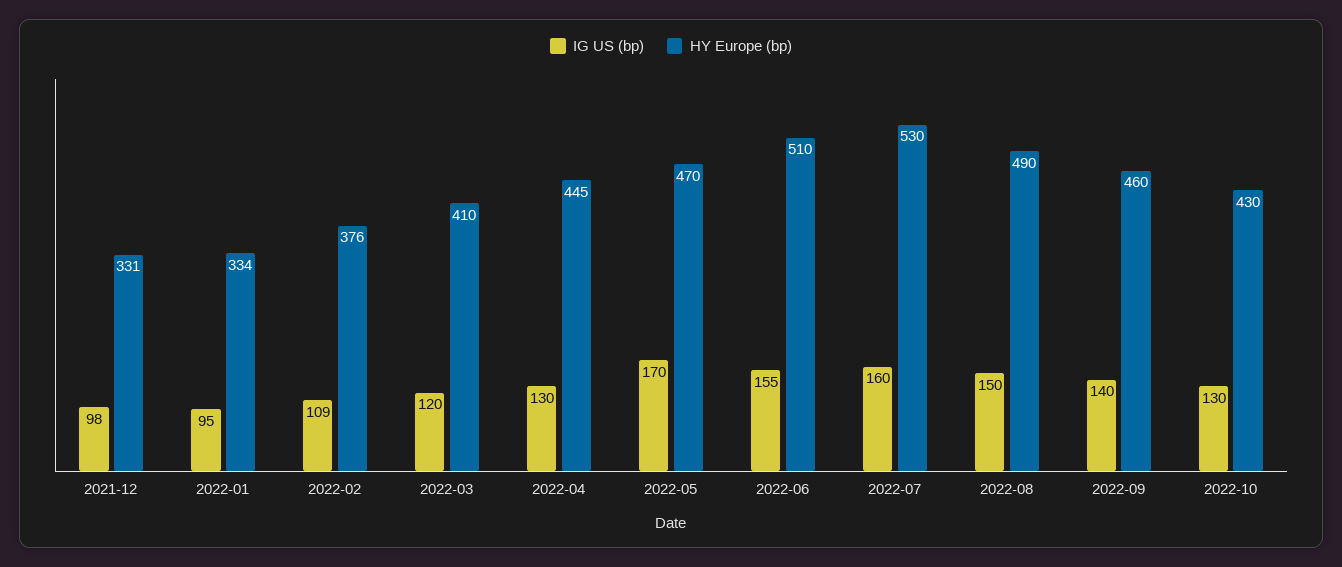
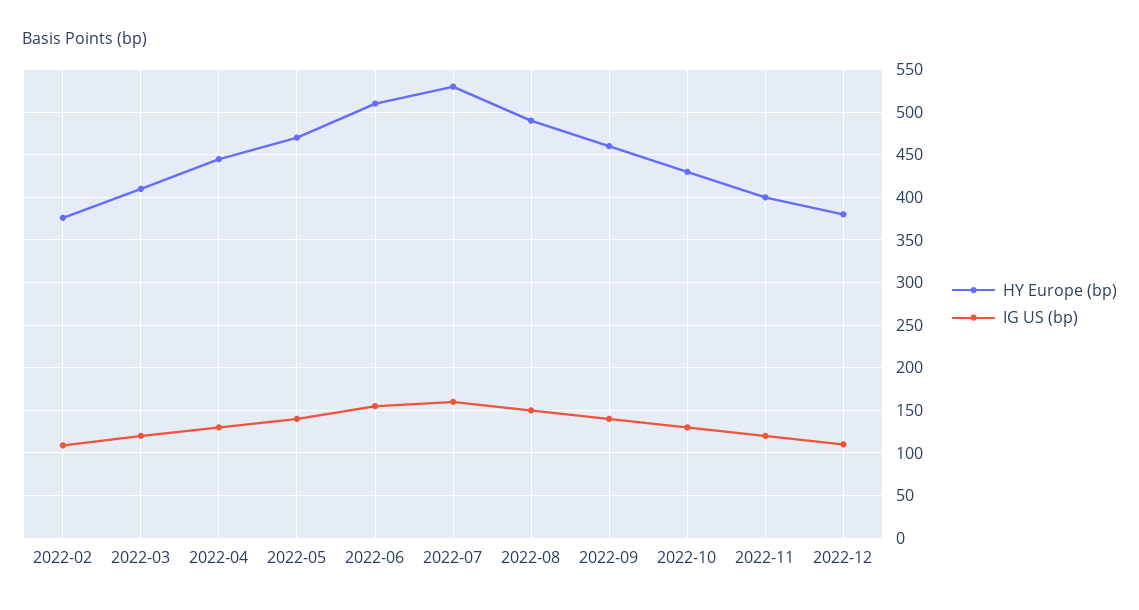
IG US (bp), 2021-12: 98 -> none
HY Europe (bp), 2021-12: 331 -> none
IG US (bp), 2022-01: 95 -> none
HY Europe (bp), 2022-01: 334 -> none
IG US (bp), 2022-05: 170 -> 140
HY Europe (bp), 2022-11: none -> 400
IG US (bp), 2022-11: none -> 120
HY Europe (bp), 2022-12: none -> 380
IG US (bp), 2022-12: none -> 110

